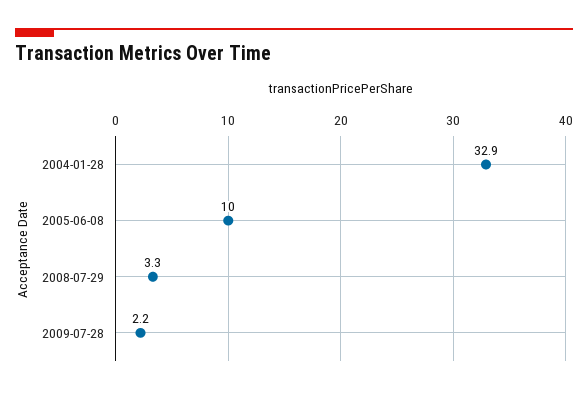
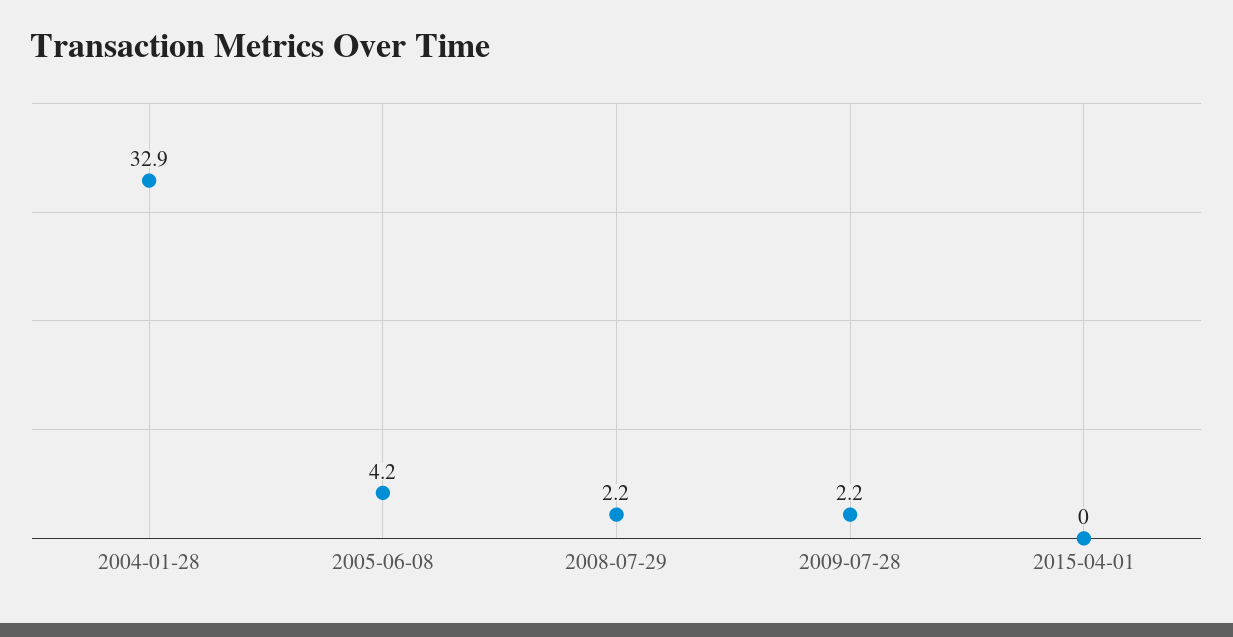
2005-06-08: 10 -> 4.2
2008-07-29: 3.3 -> 2.2
2015-04-01: none -> 0

